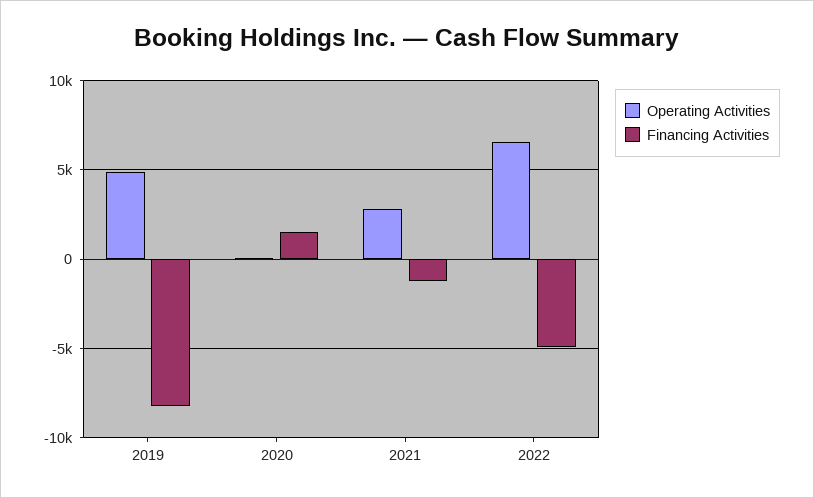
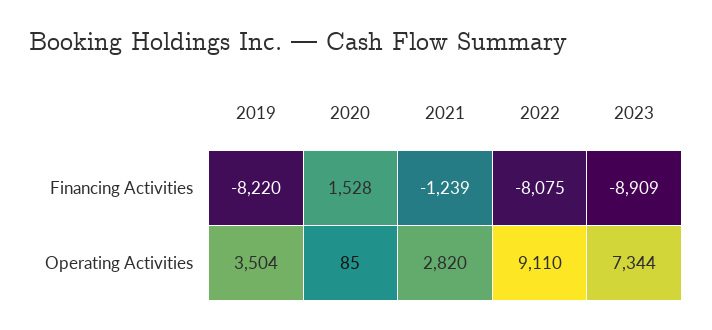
Operating Activities, 2019: 5000 -> 3504
Operating Activities, 2022: 6500 -> 9110
Financing Activities, 2022: -5000 -> -8075
Financing Activities, 2023: none -> -8909
Operating Activities, 2023: none -> 7344

